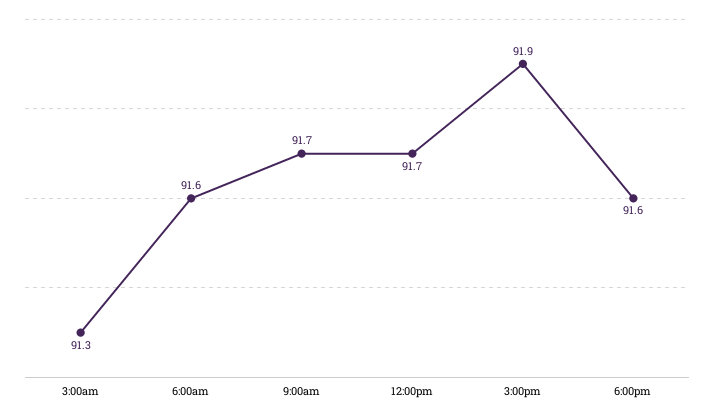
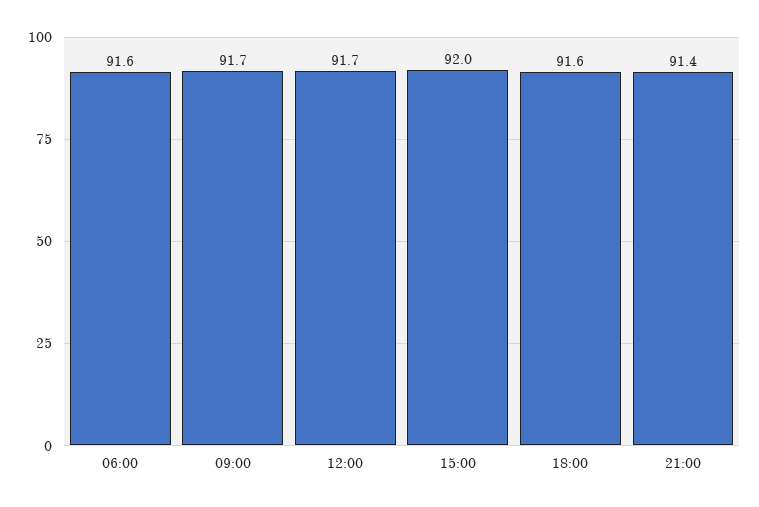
3:00am: 91.3 -> none
3:00pm: 91.9 -> 92
21:00: none -> 91.4

